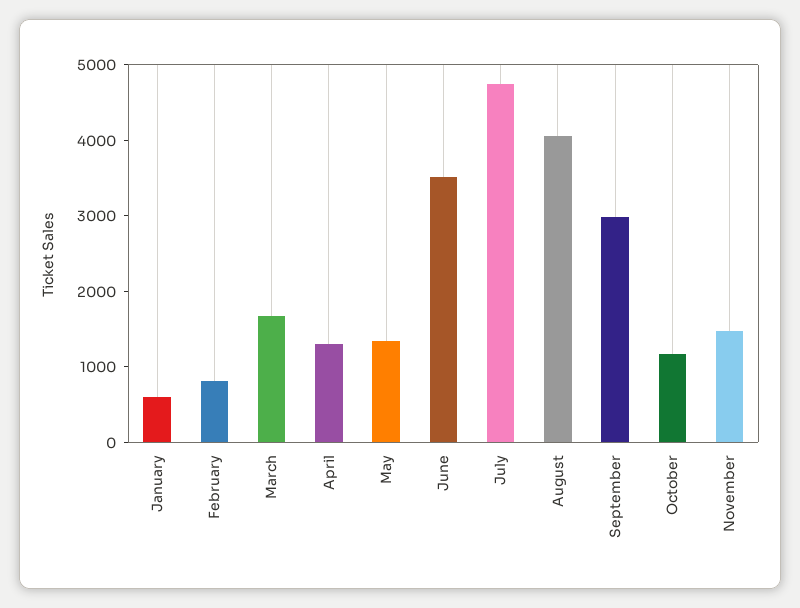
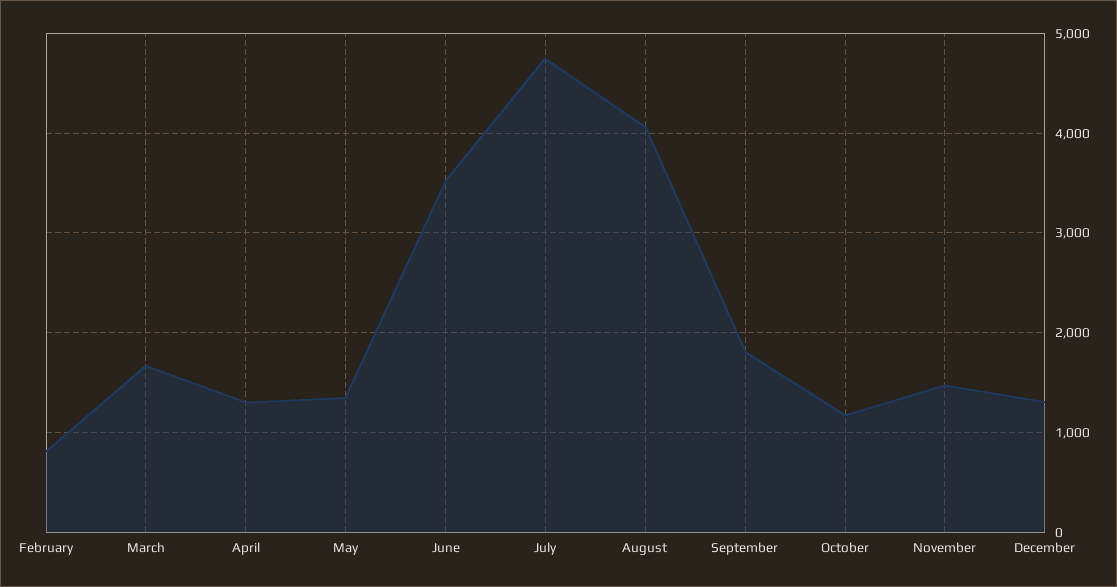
January: 600 -> none
September: 3000 -> 1800
December: none -> 1300

